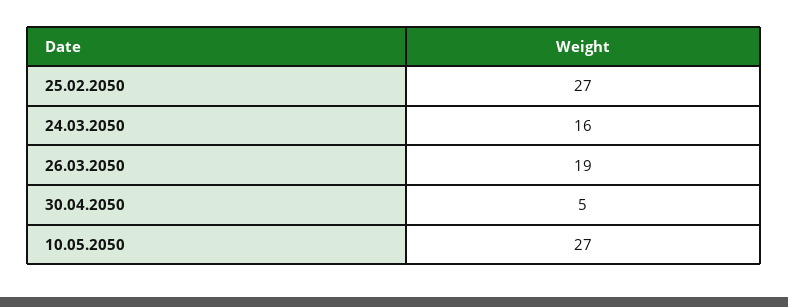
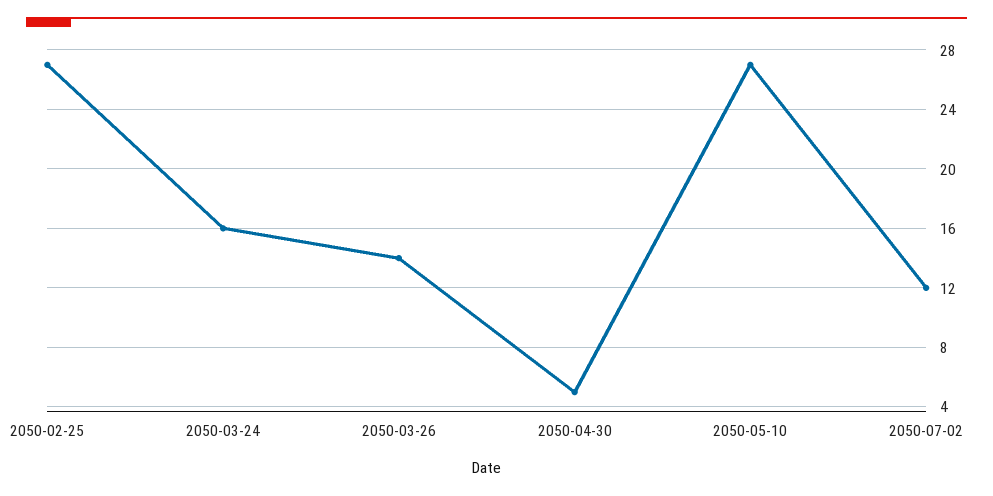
26.03.2050: 19 -> 14
2050-07-02: none -> 12

